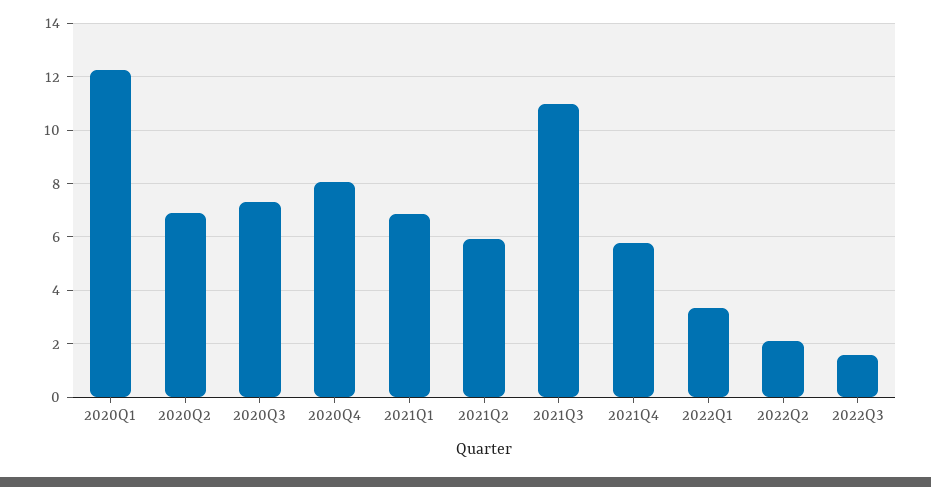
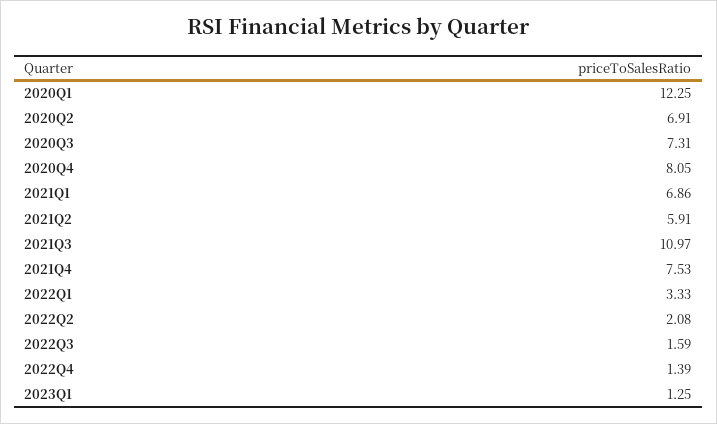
2021Q4: 5.75 -> 7.53
2022Q4: none -> 1.39
2023Q1: none -> 1.25

